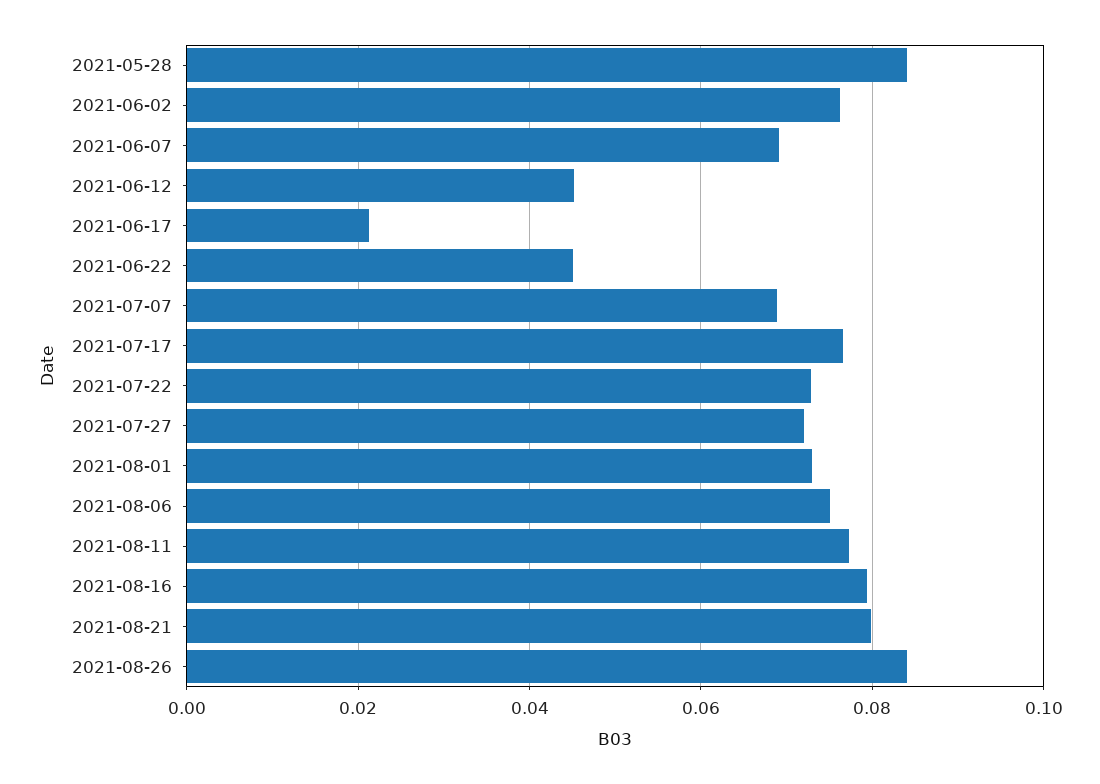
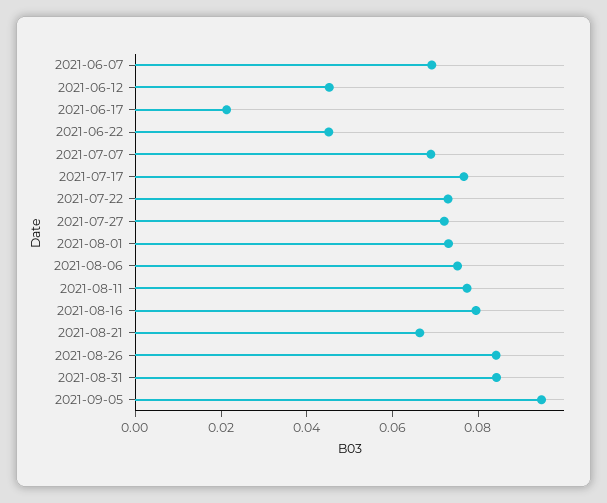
2021-05-28: 0.084 -> none
2021-06-02: 0.076 -> none
2021-08-21: 0.08 -> 0.065
2021-08-31: none -> 0.085
2021-09-05: none -> 0.095

